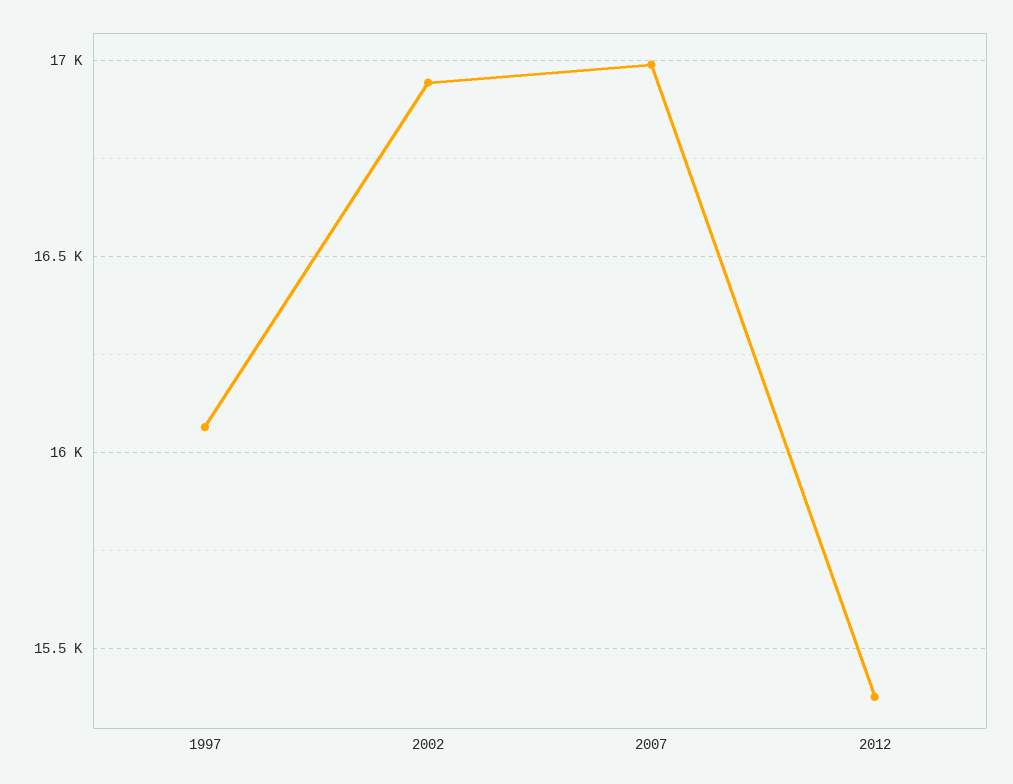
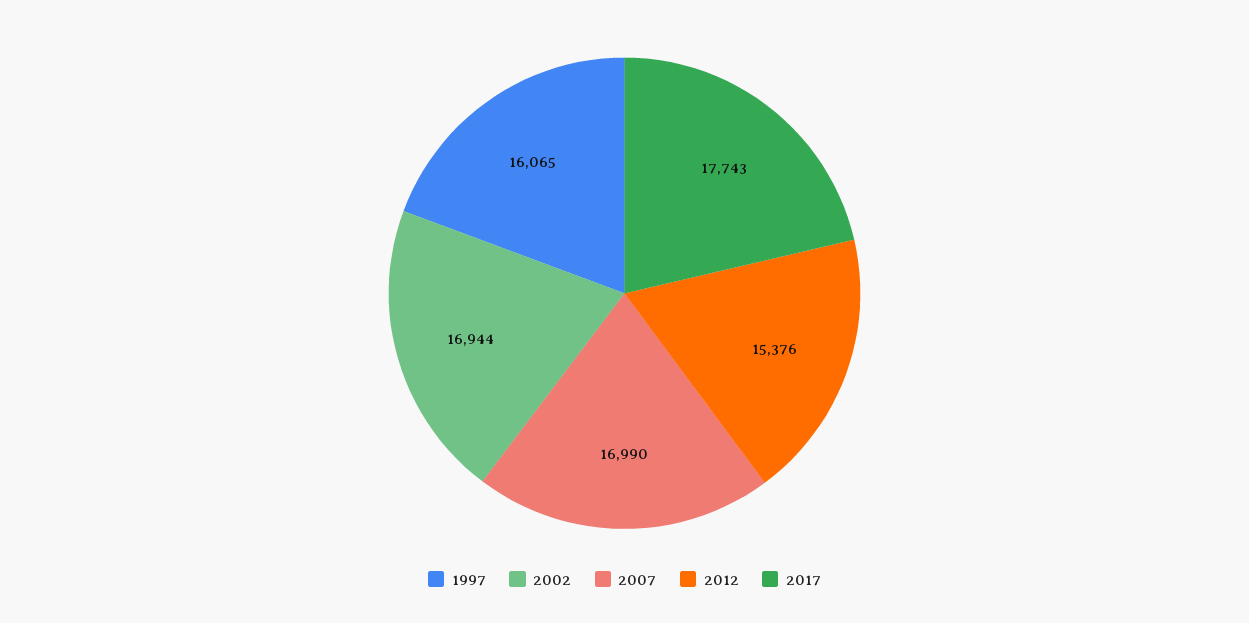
2017: none -> 17743

